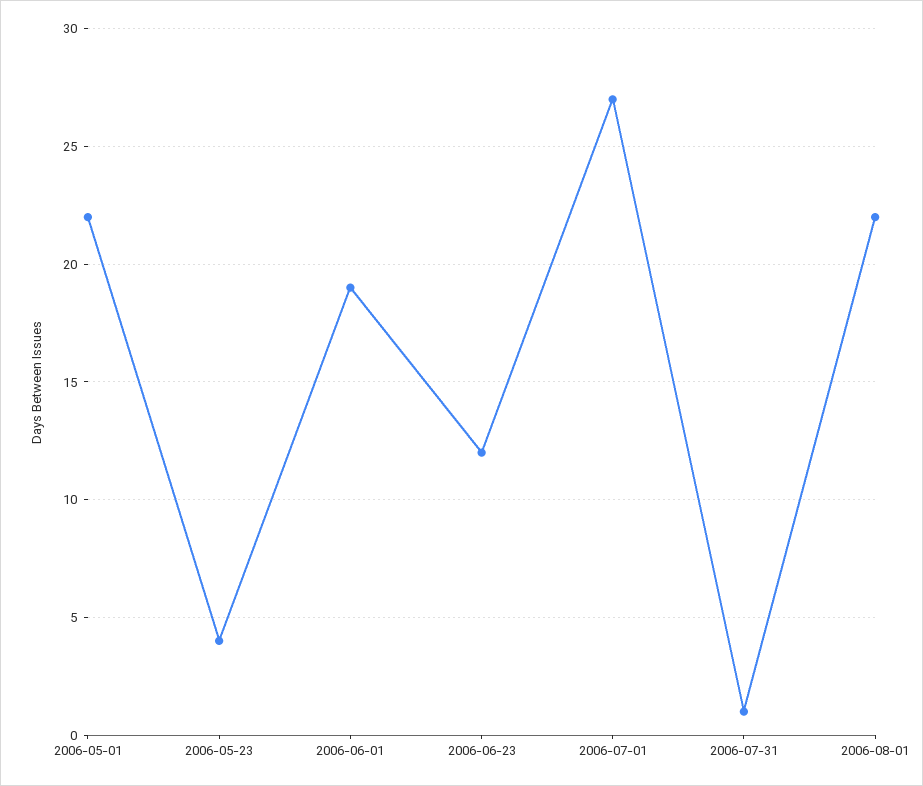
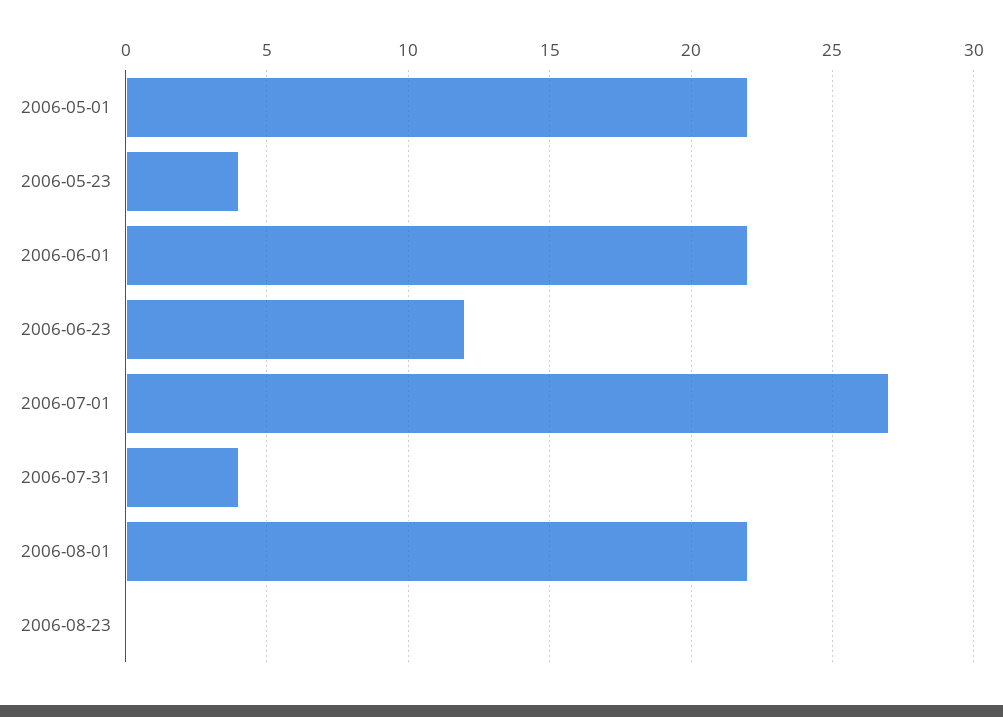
2006-06-01: 19 -> 22
2006-07-31: 1 -> 4
2006-08-23: none -> 0

